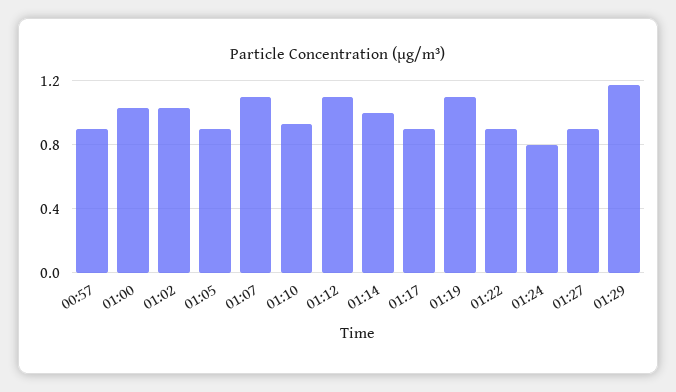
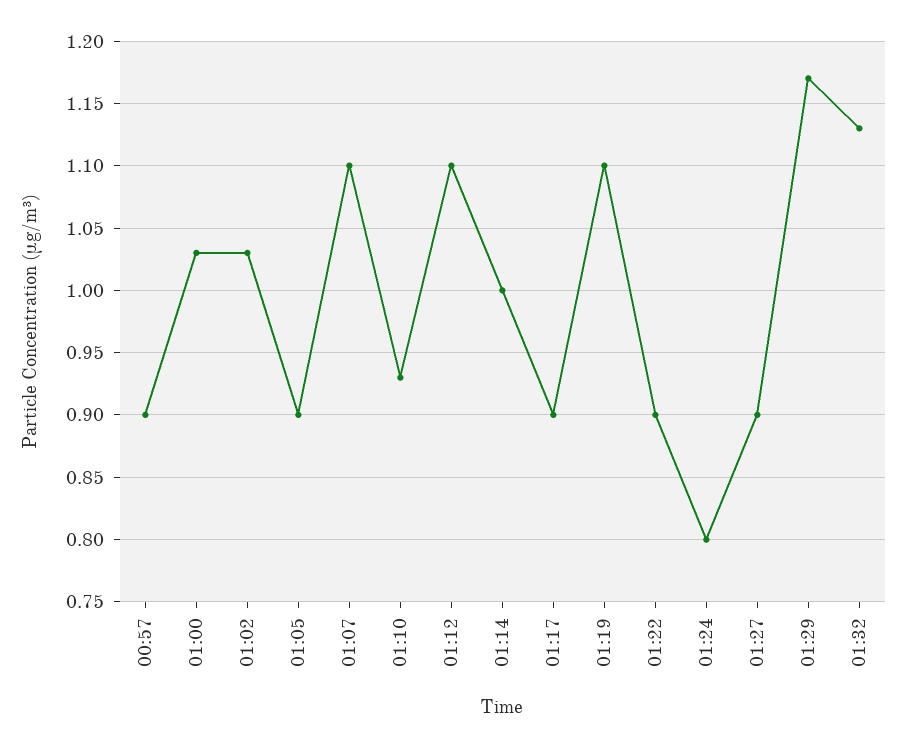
01:32: none -> 1.13

